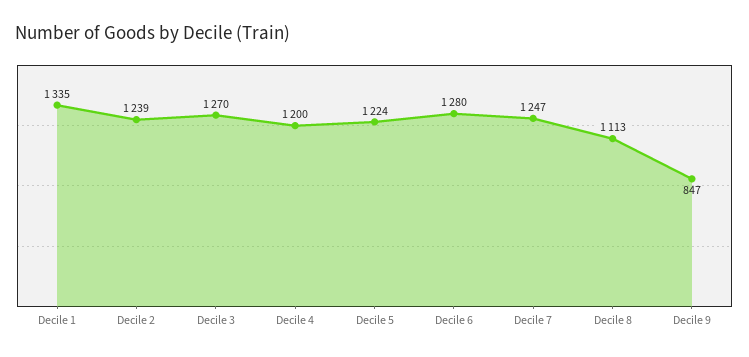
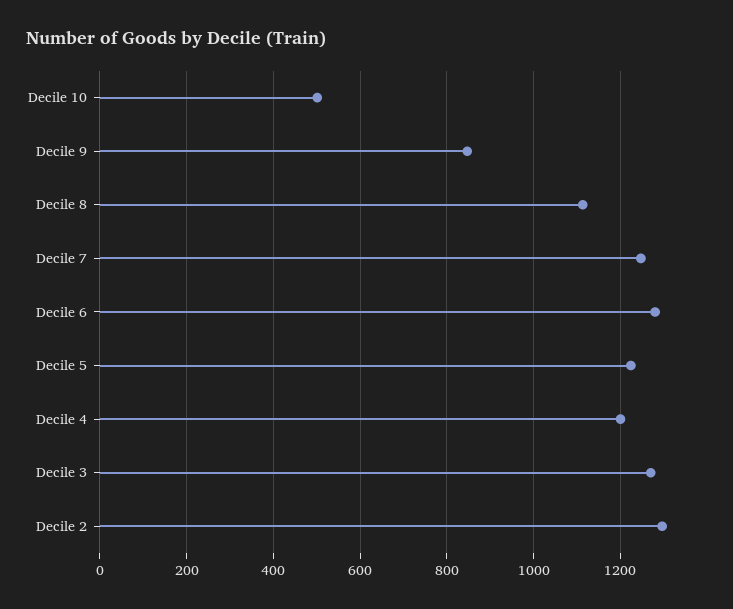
Decile 1: 1335 -> none
Decile 2: 1239 -> 1300
Decile 10: none -> 500

